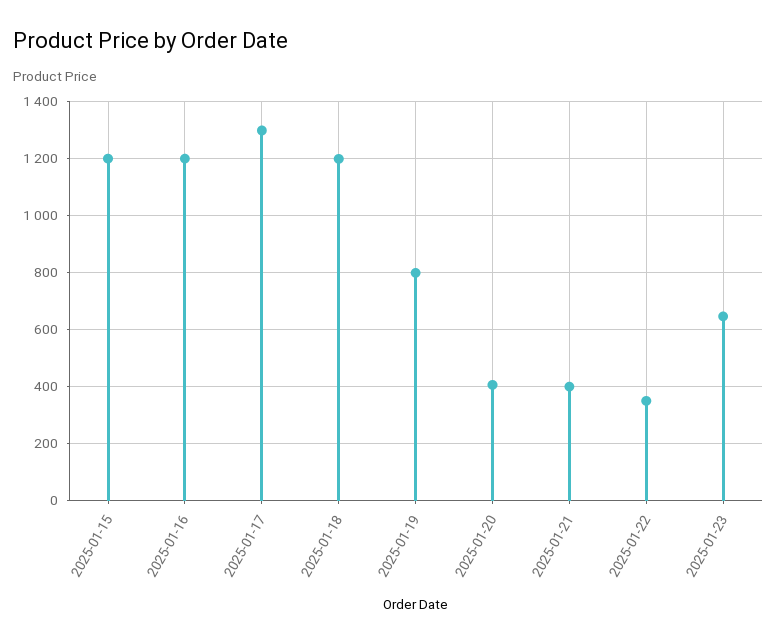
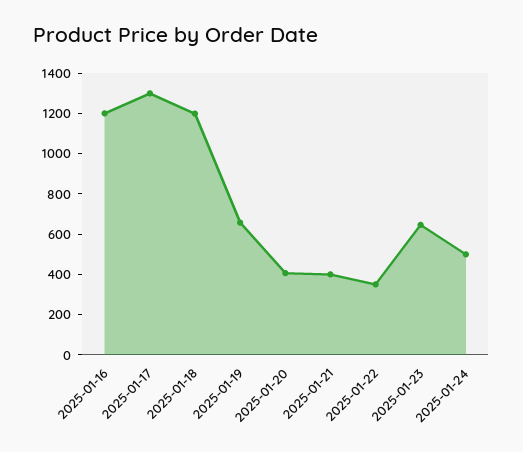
2025-01-15: 1200 -> none
2025-01-19: 800 -> 650
2025-01-24: none -> 500

